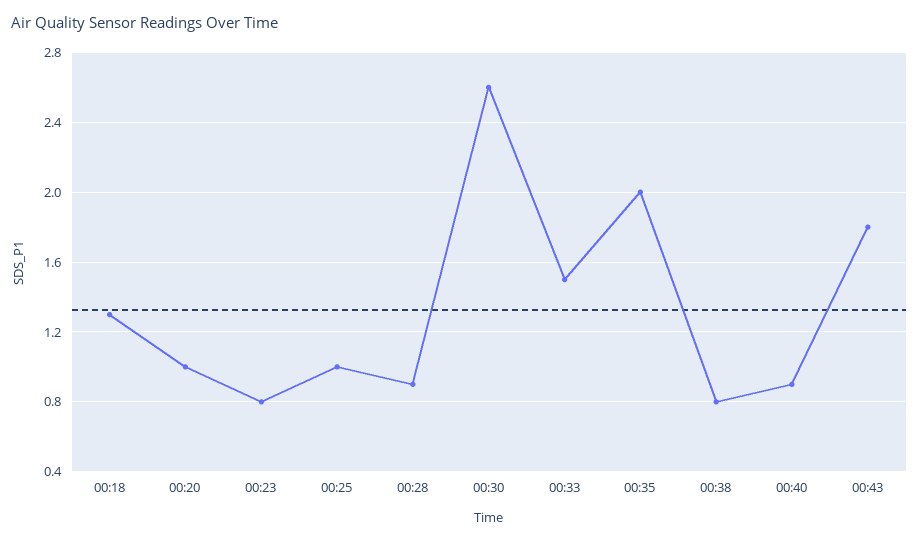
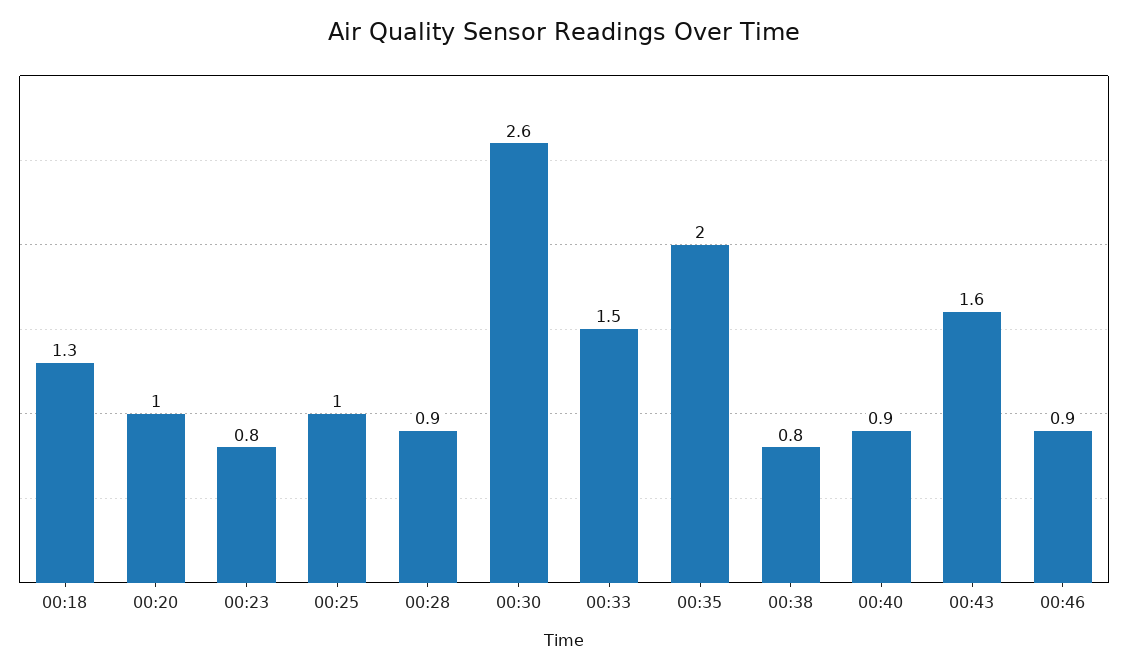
00:43: 1.8 -> 1.6
00:46: none -> 0.9

